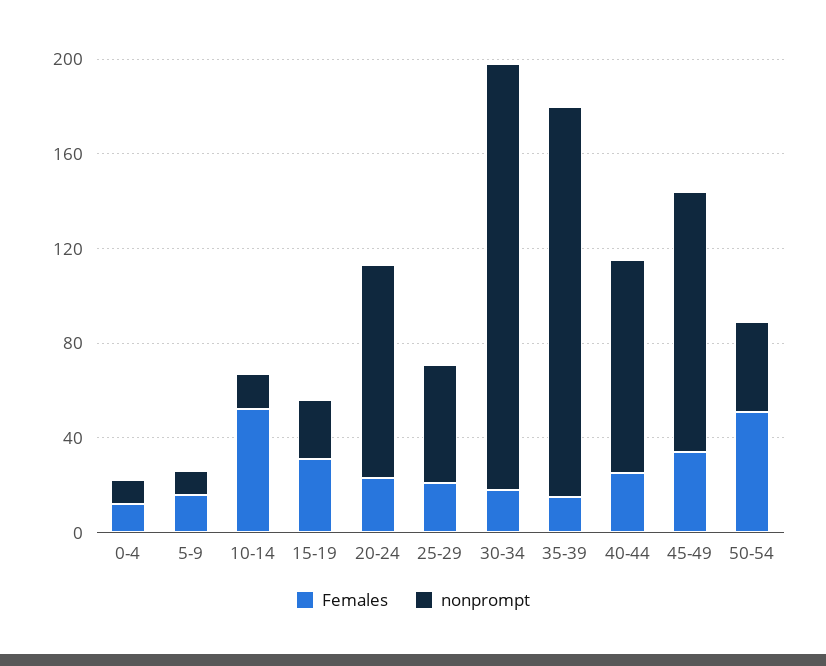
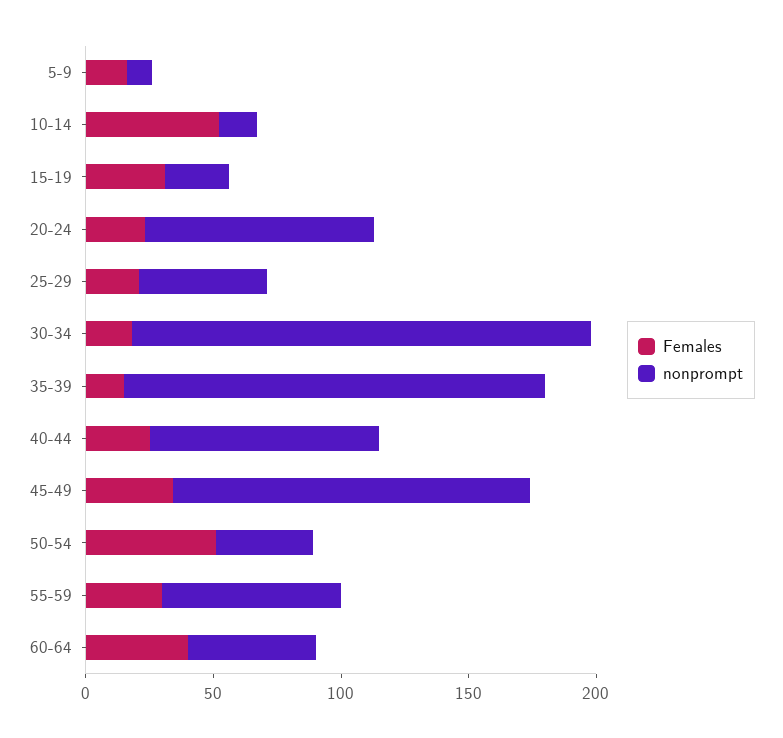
Females, 0-4: 10 -> none
nonprompt, 0-4: 10 -> none
nonprompt, 45-49: 110 -> 140
Females, 55-59: none -> 30
nonprompt, 55-59: none -> 70
Females, 60-64: none -> 40
nonprompt, 60-64: none -> 50

